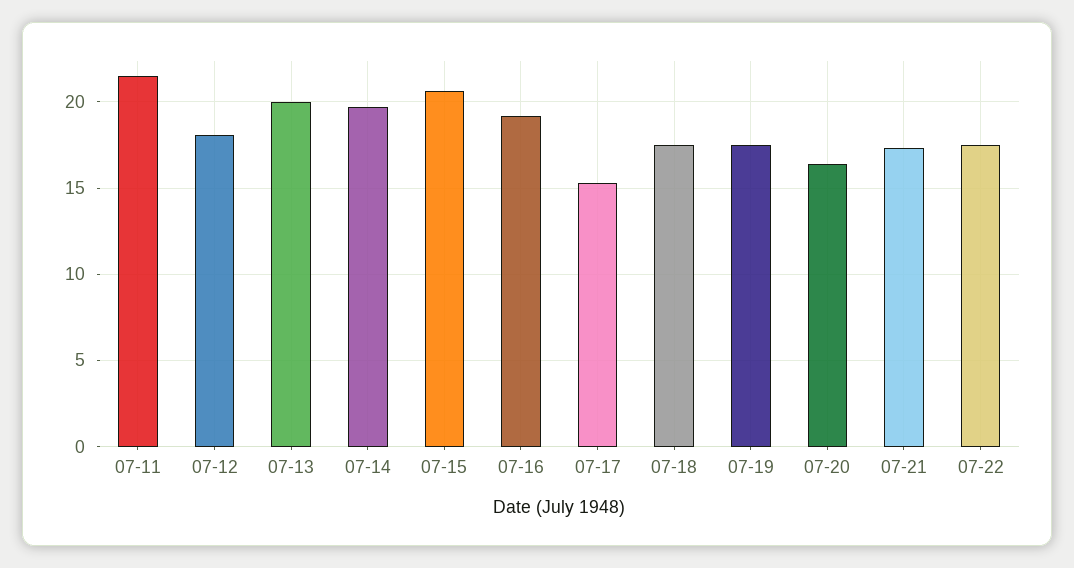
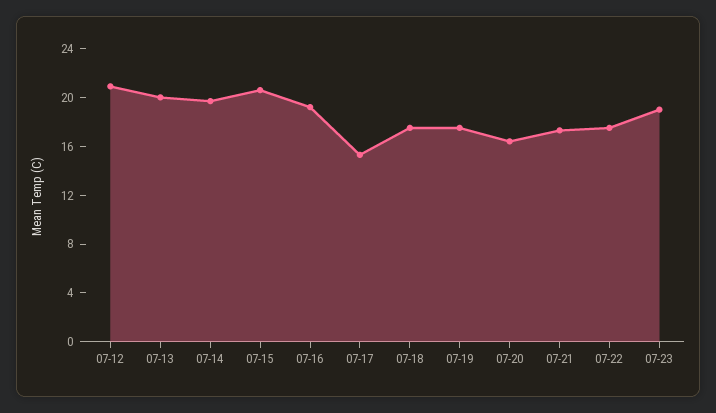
07-11: 21.5 -> none
07-12: 18 -> 21
07-23: none -> 19

